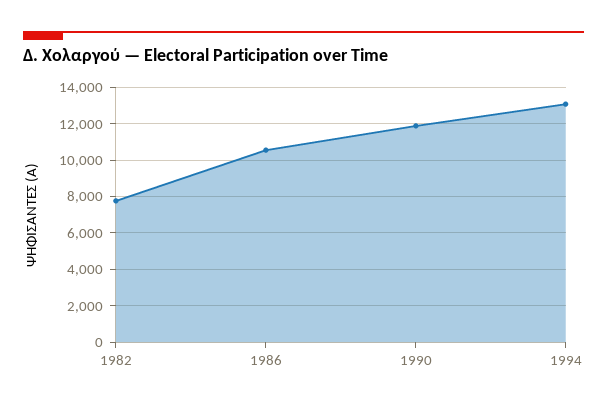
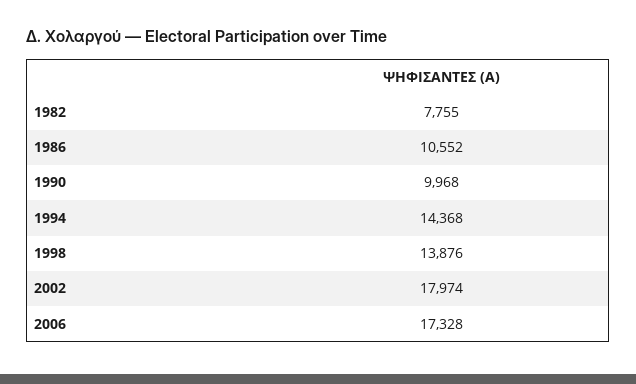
1990: 12000 -> 9968
1994: 13000 -> 14368
1998: none -> 13876
2002: none -> 17974
2006: none -> 17328

